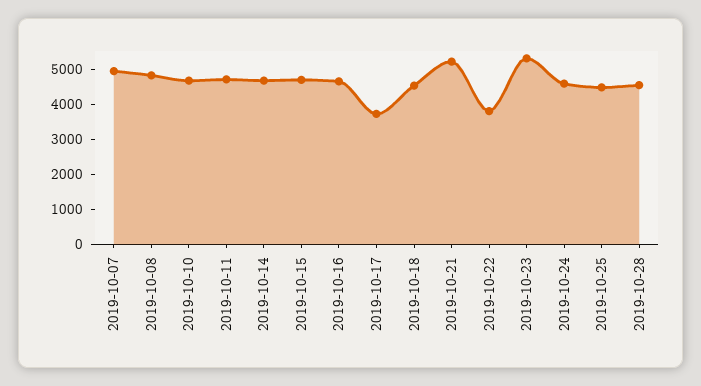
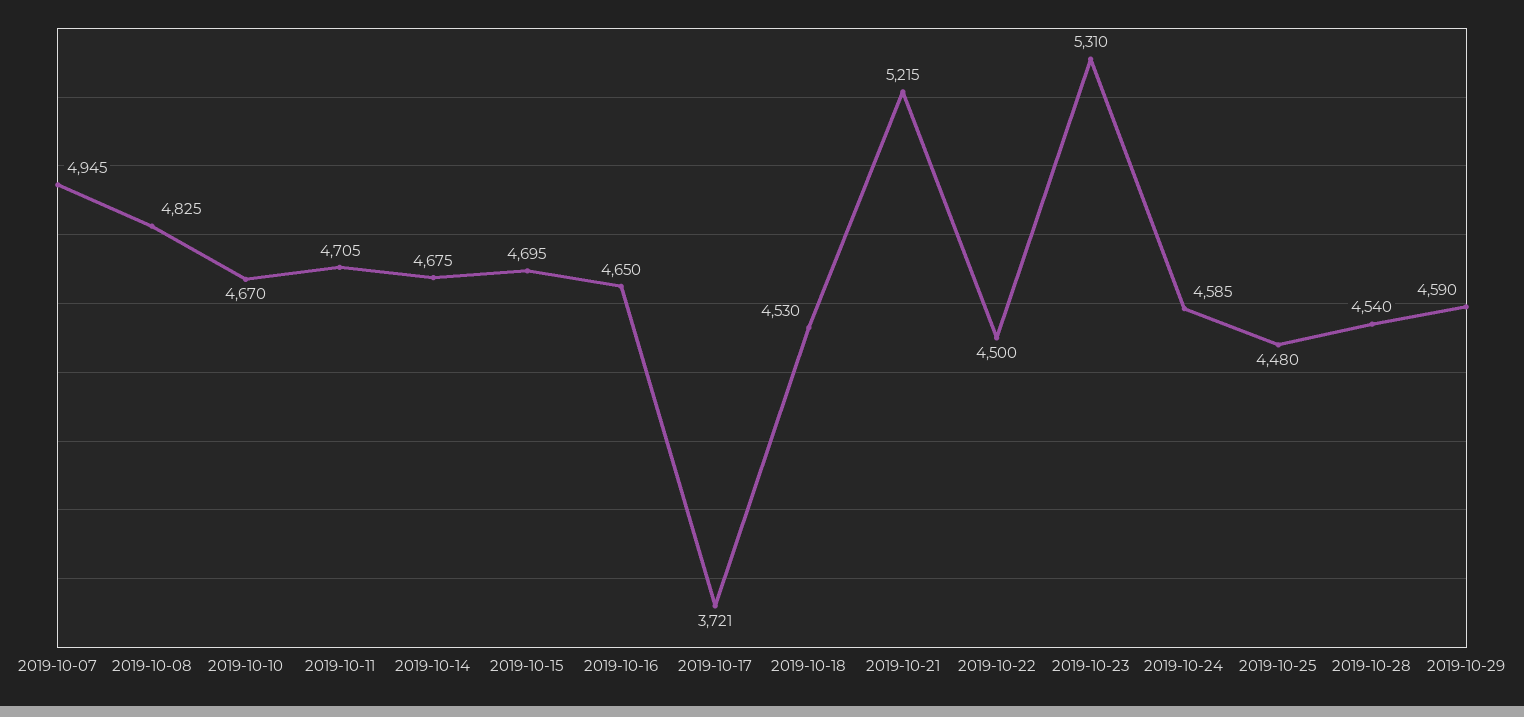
2019-10-22: 3750 -> 4500
2019-10-29: none -> 4590

